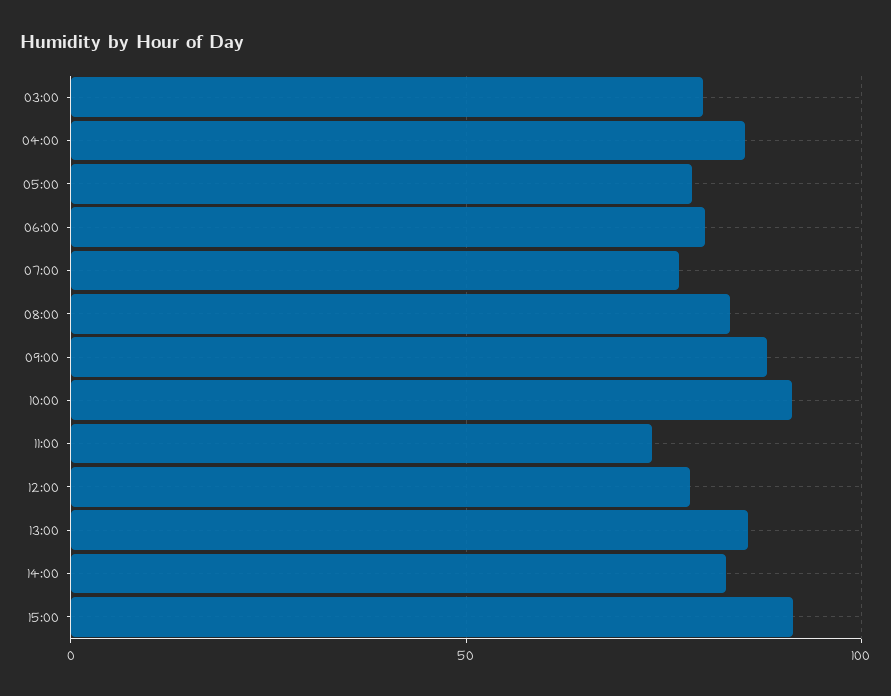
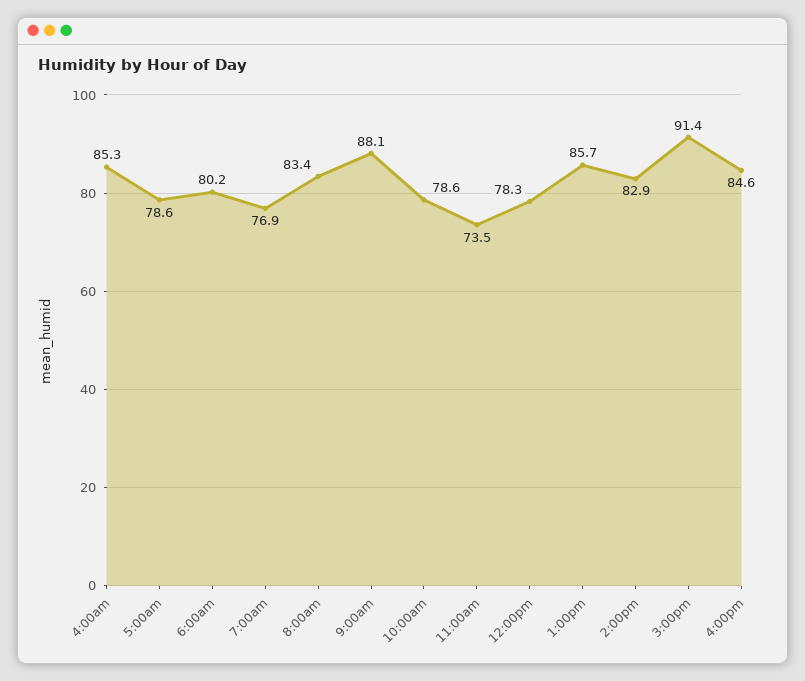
03:00: 80 -> none
10:00: 90 -> 78.6
4:00pm: none -> 84.6

